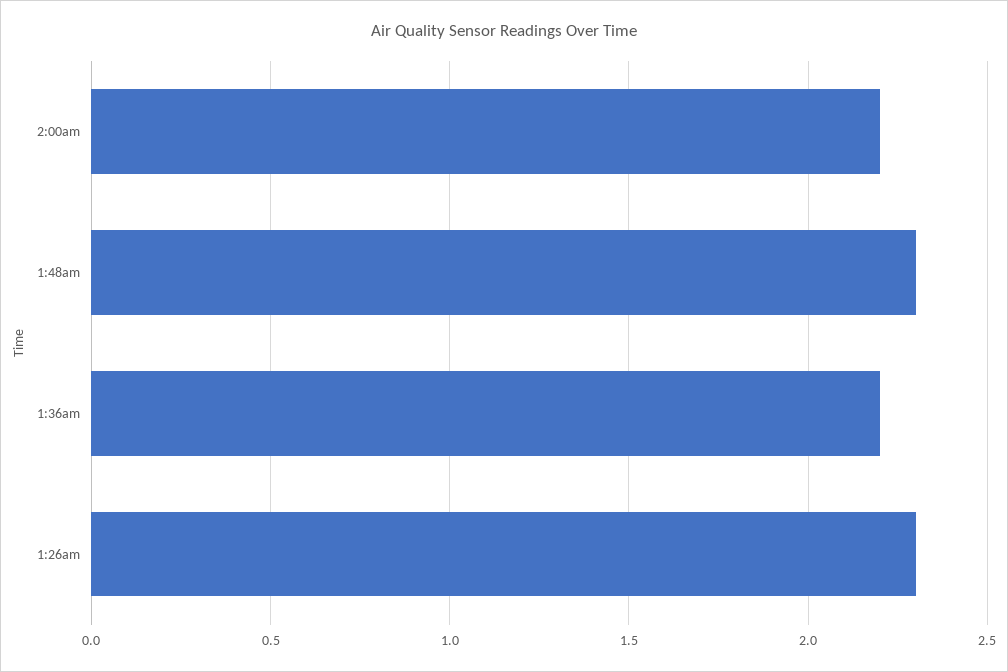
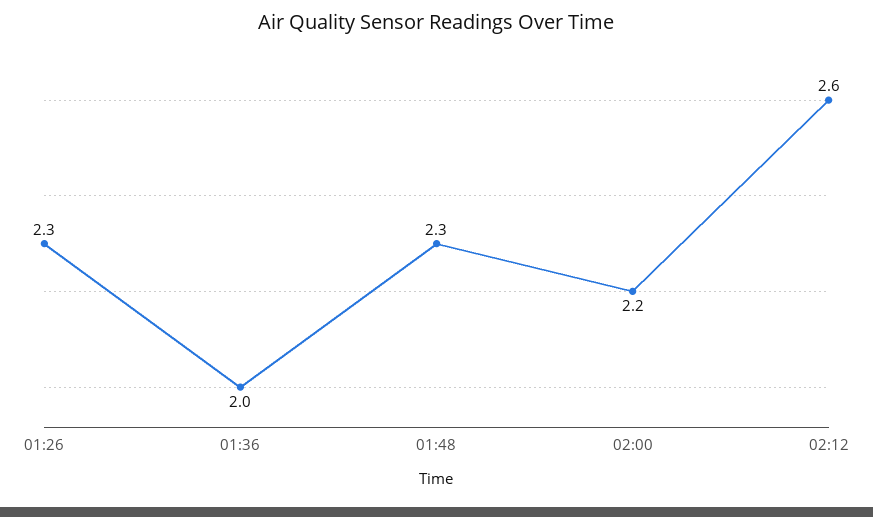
1:36am: 2.2 -> 2
02:12: none -> 2.6

